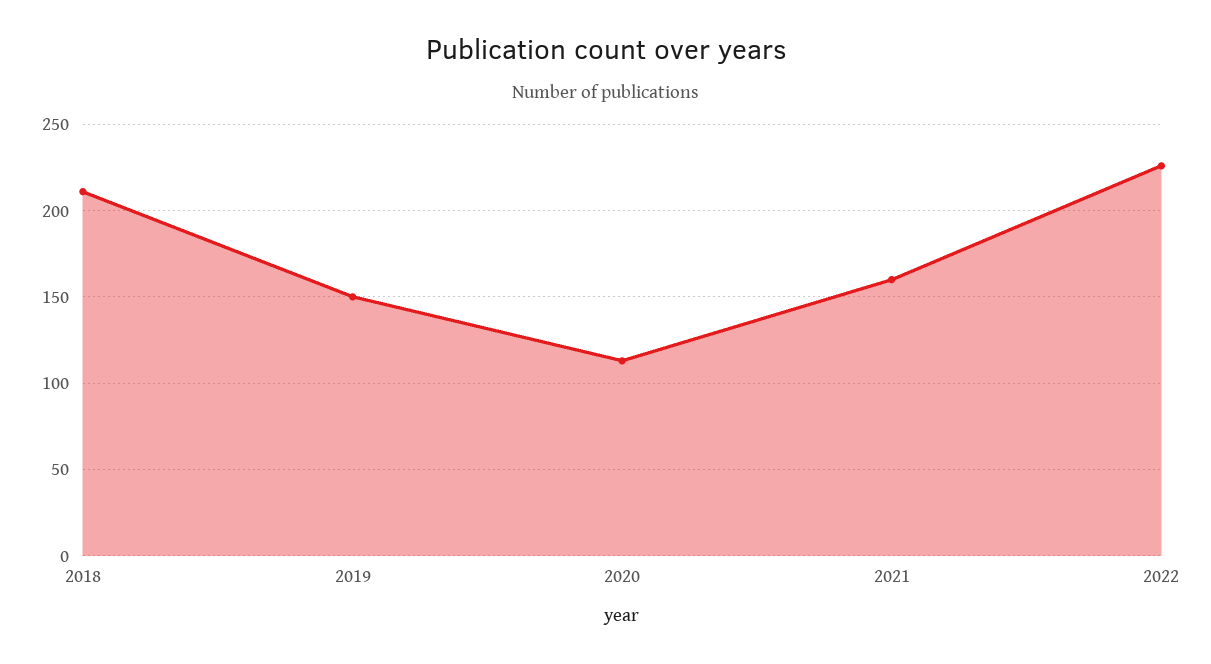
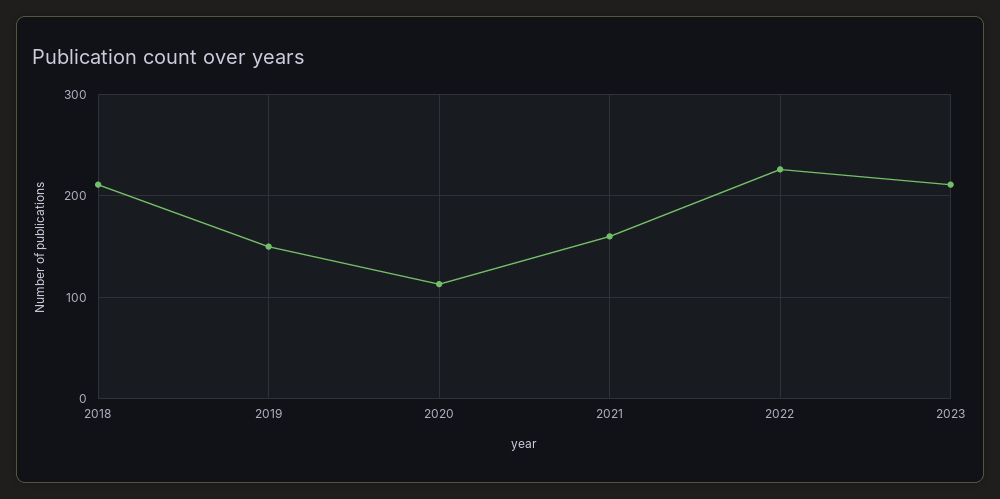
2023: none -> 210

